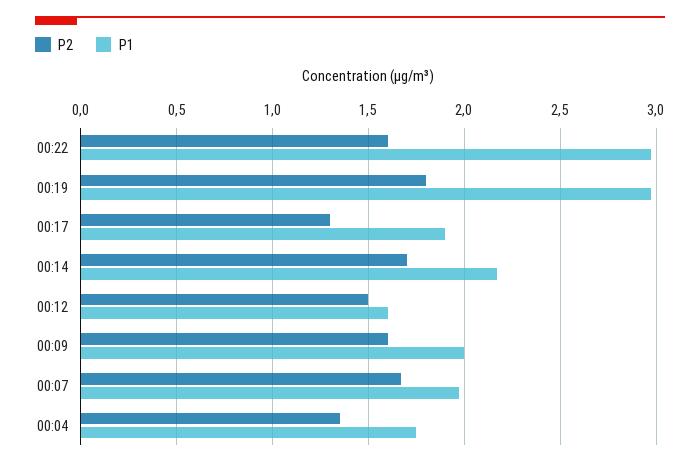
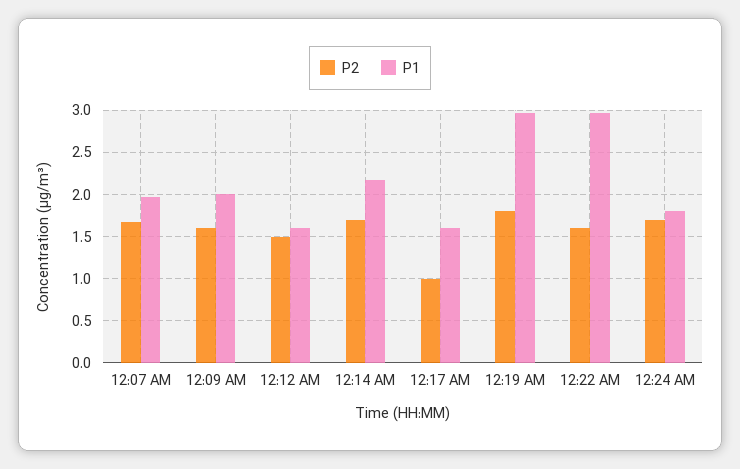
P2, 00:17: 1.3 -> 1
P1, 00:17: 1.9 -> 1.6
P2, 00:04: 1.35 -> none
P1, 00:04: 1.75 -> none
P2, 12:24 AM: none -> 1.7
P1, 12:24 AM: none -> 1.8

